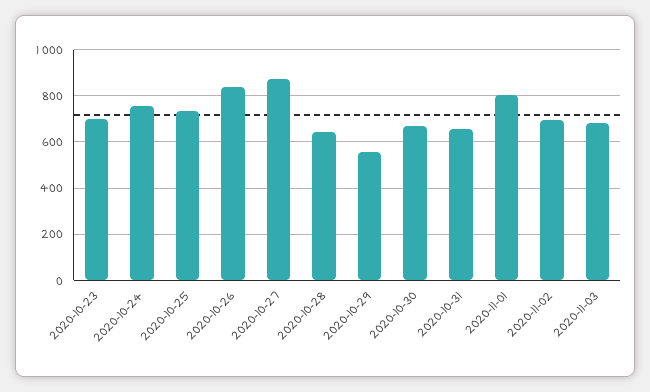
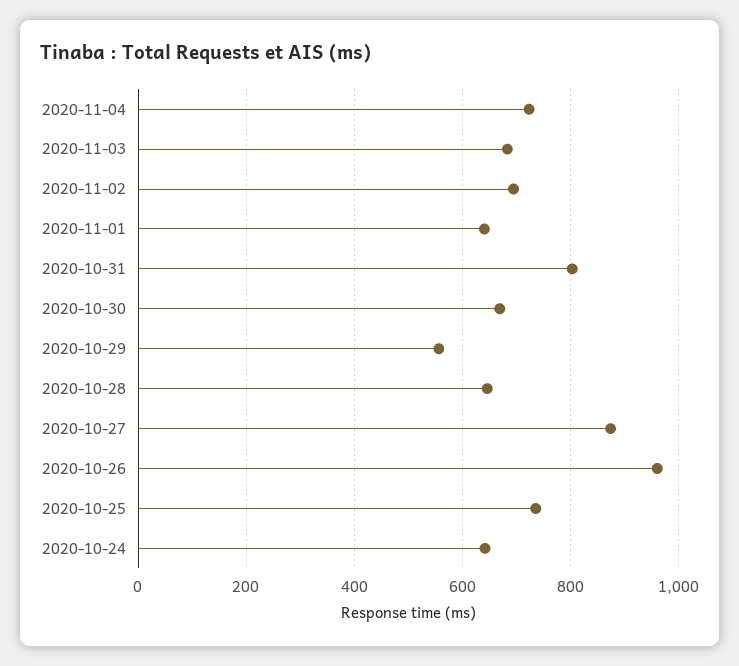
2020-10-23: 700 -> none
2020-10-24: 750 -> 640
2020-10-26: 850 -> 960
2020-10-31: 650 -> 800
2020-11-01: 800 -> 640
2020-11-04: none -> 720

